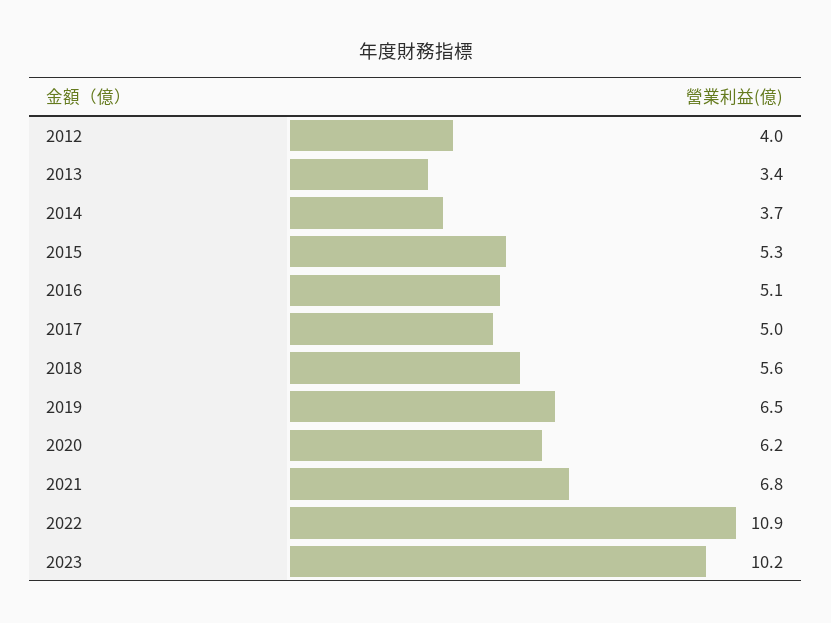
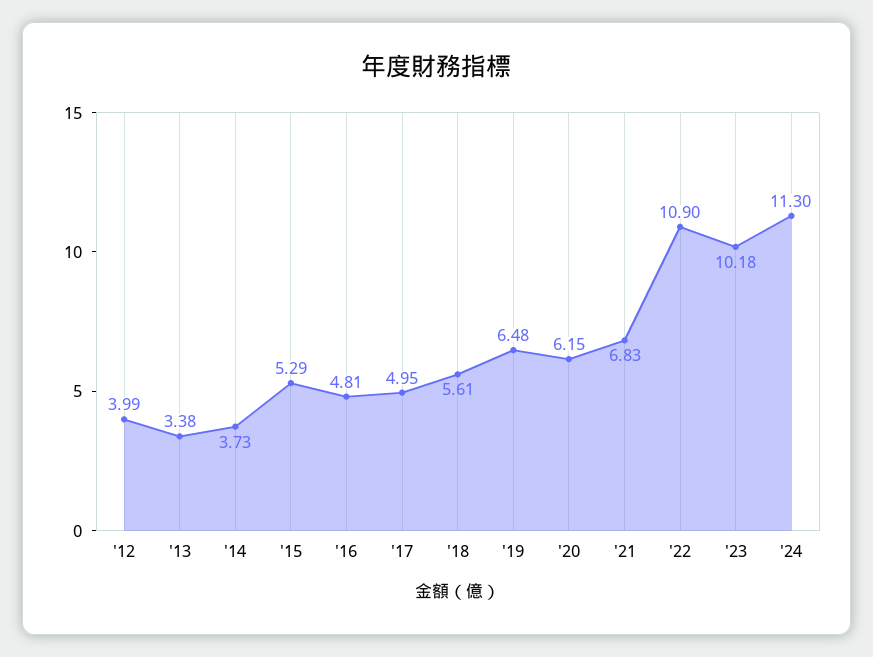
2016: 5.1 -> 4.81
'24: none -> 11.3

